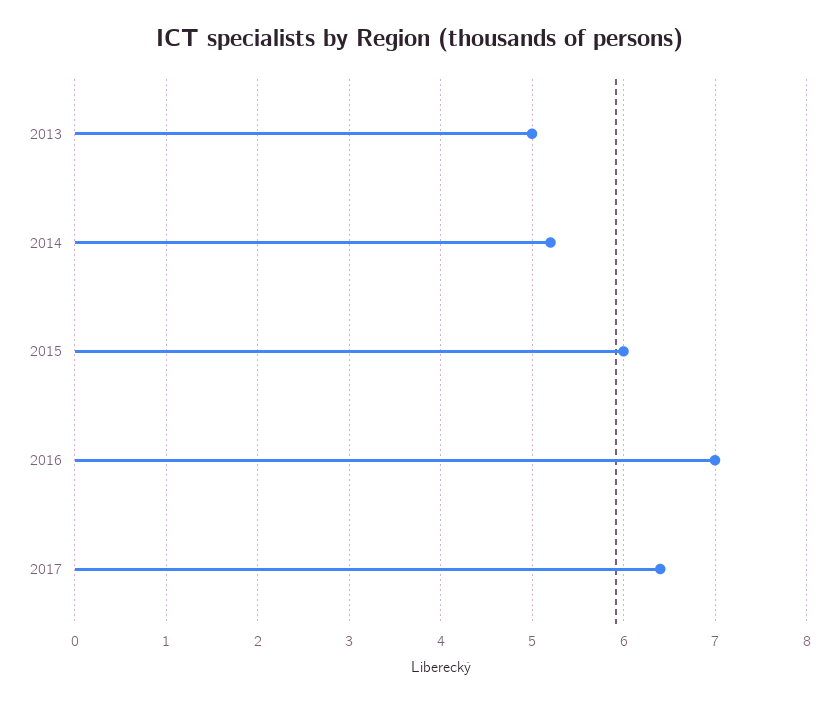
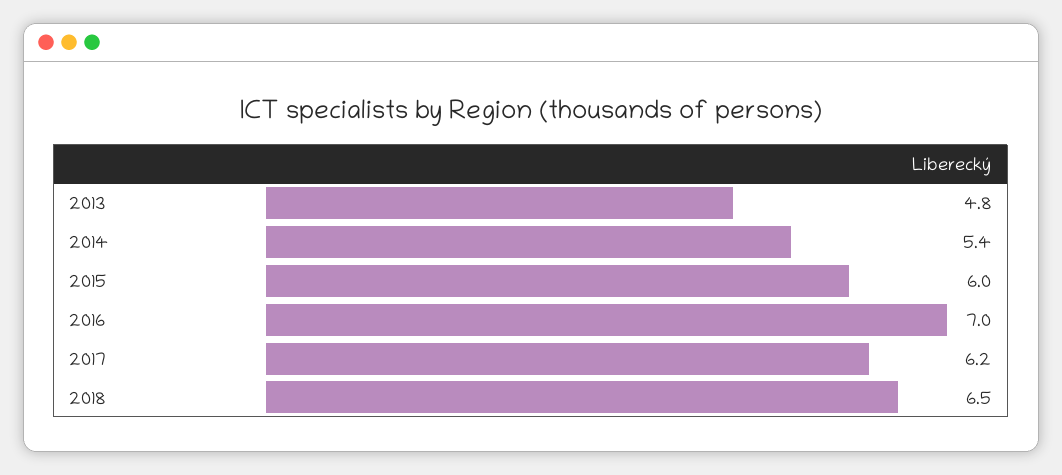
2013: 5 -> 4.8
2014: 5.2 -> 5.4
2017: 6.4 -> 6.2
2018: none -> 6.5

